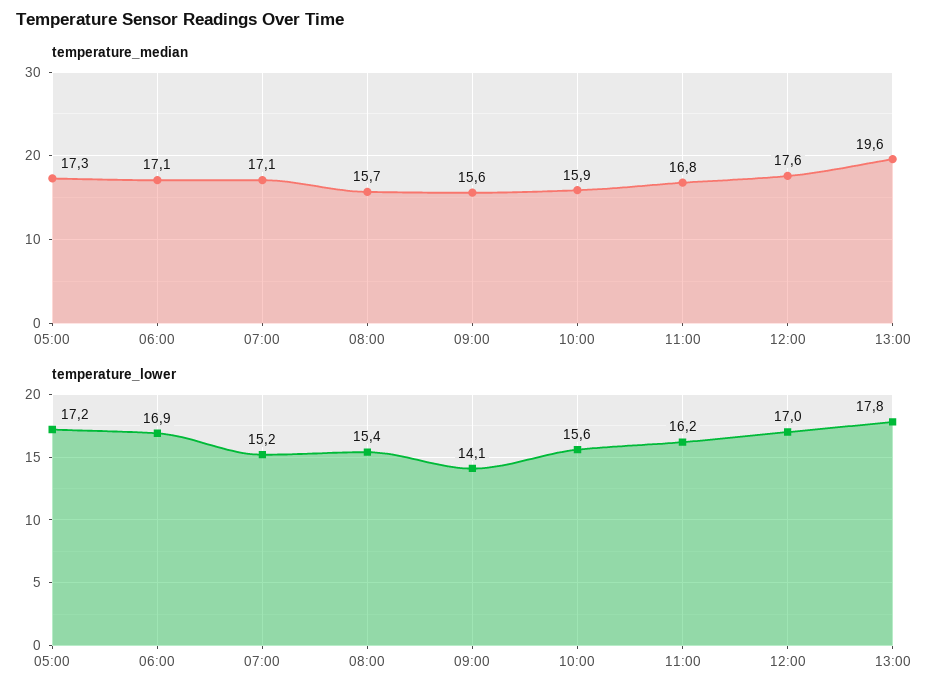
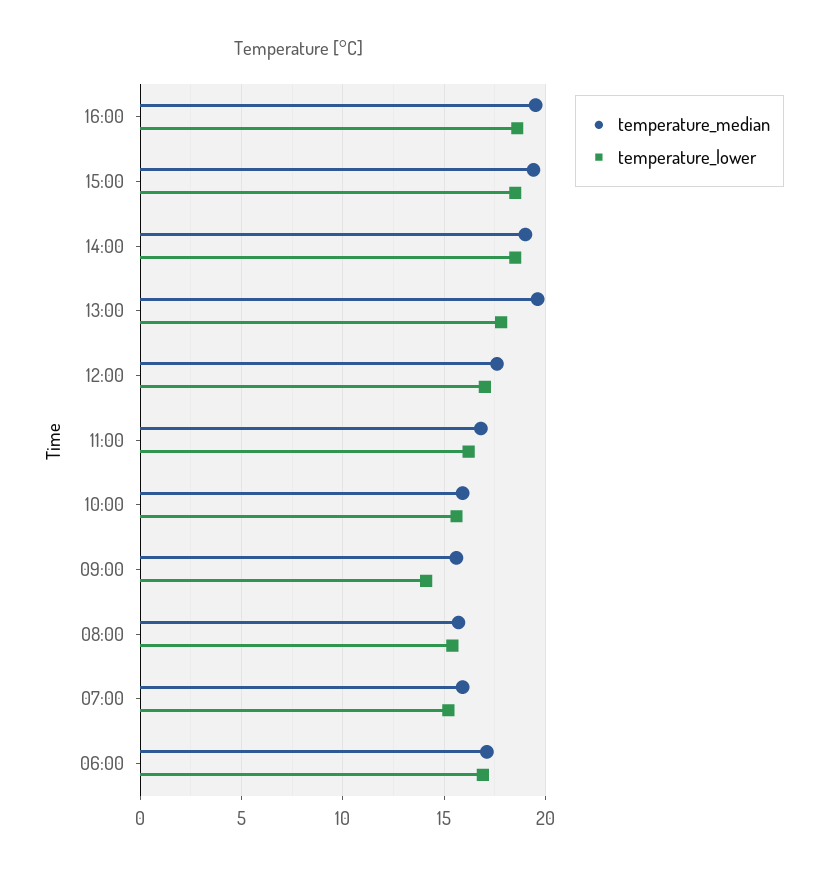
temperature_median, 05:00: 17.3 -> none
temperature_median, 07:00: 17.1 -> 16
temperature_lower, 05:00: 17.2 -> none
temperature_median, 16:00: none -> 19.5
temperature_lower, 16:00: none -> 18.5
temperature_median, 15:00: none -> 19.5
temperature_lower, 15:00: none -> 18.5
temperature_median, 14:00: none -> 19
temperature_lower, 14:00: none -> 18.5

